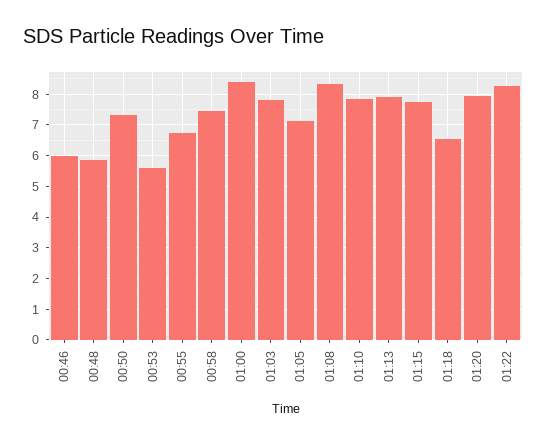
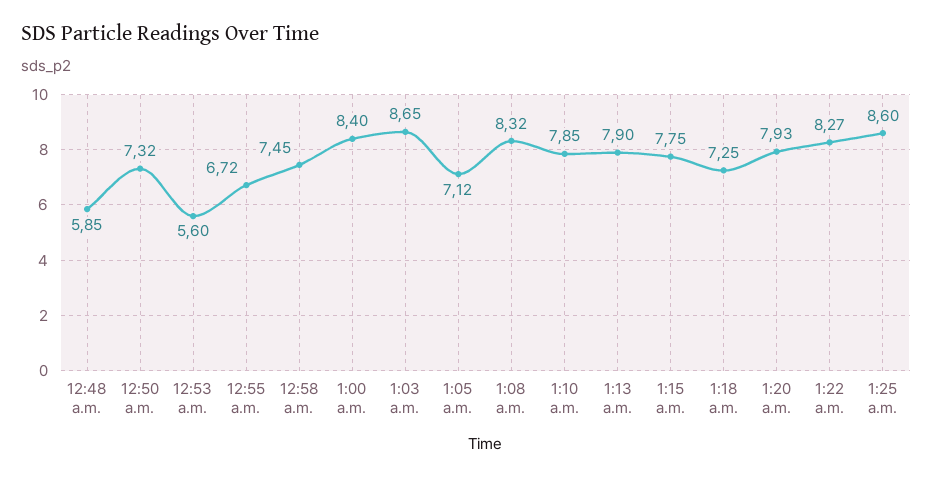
00:46: 6 -> none
01:03: 7.8 -> 8.65
01:18: 6.6 -> 7.25
1:25 a.m.: none -> 8.6

